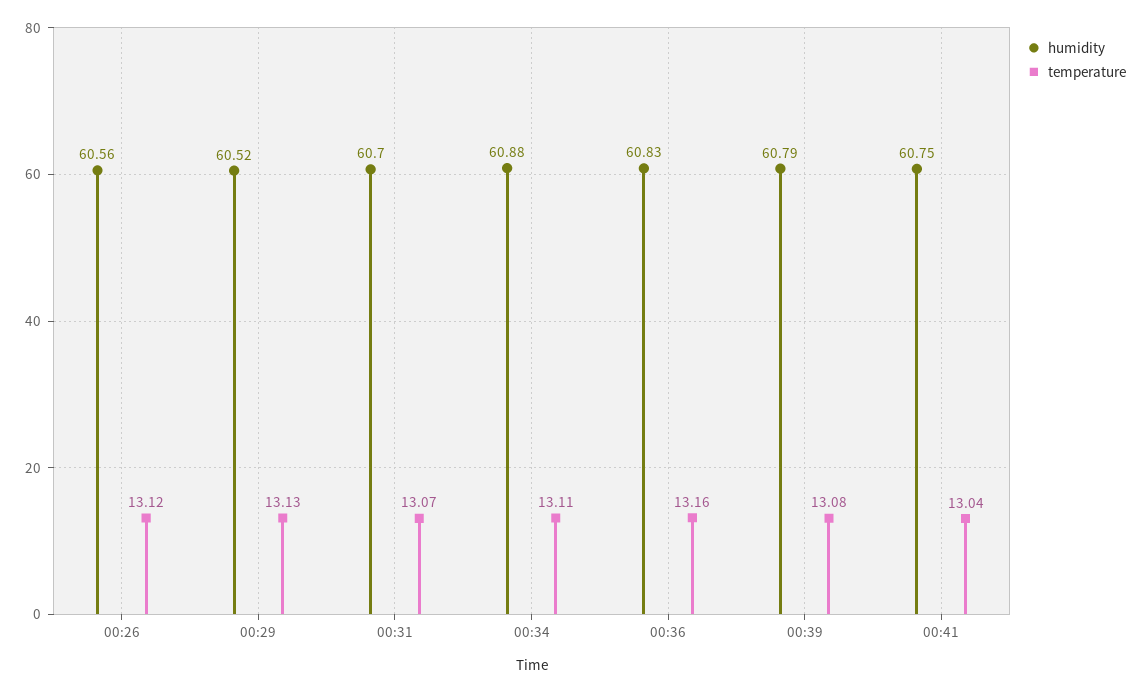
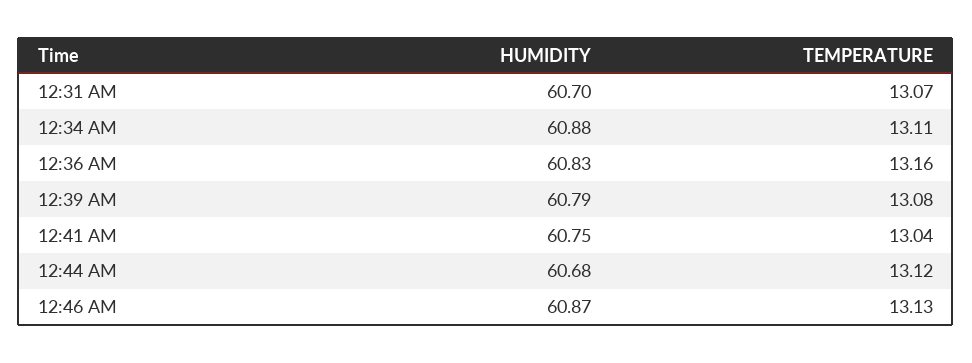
humidity, 00:26: 60.56 -> none
temperature, 00:26: 13.12 -> none
humidity, 00:29: 60.52 -> none
temperature, 00:29: 13.13 -> none
humidity, 12:44 AM: none -> 60.68
temperature, 12:44 AM: none -> 13.12
humidity, 12:46 AM: none -> 60.87
temperature, 12:46 AM: none -> 13.13

